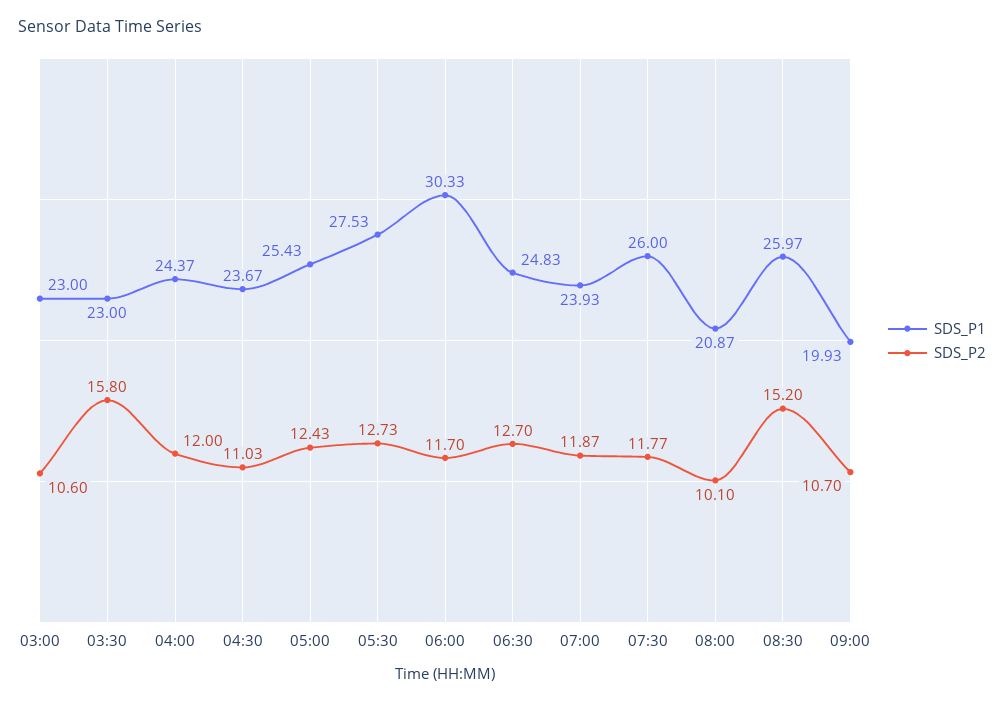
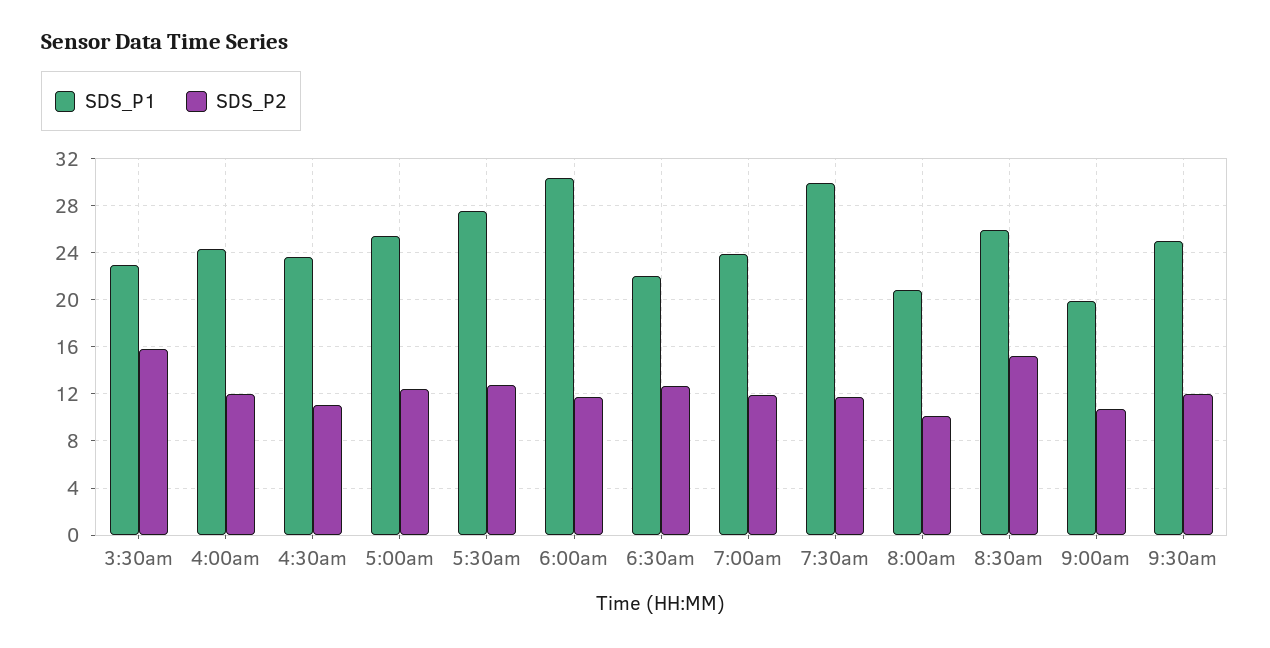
SDS_P1, 03:00: 23 -> none
SDS_P2, 03:00: 10.6 -> none
SDS_P1, 06:30: 24.83 -> 22
SDS_P1, 07:30: 26 -> 30
SDS_P1, 9:30am: none -> 25
SDS_P2, 9:30am: none -> 12

